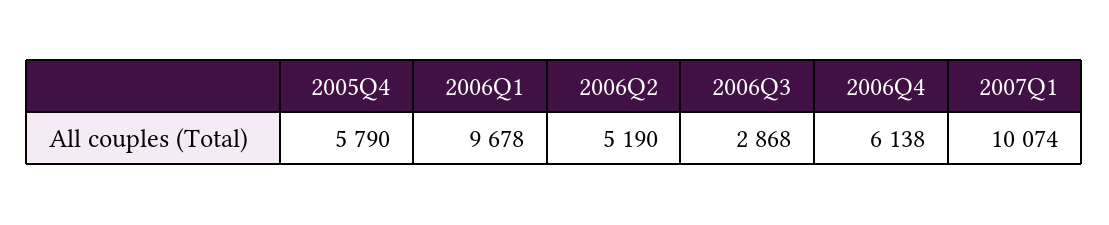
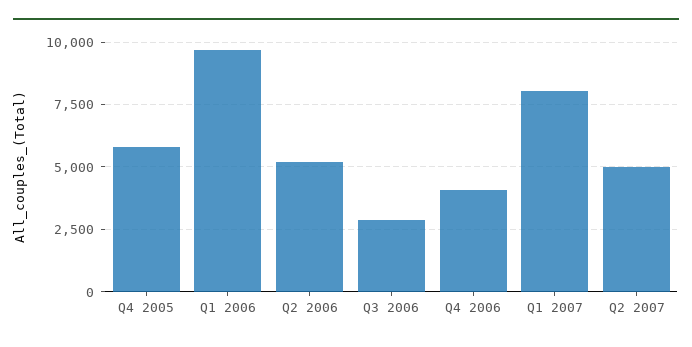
2006Q4: 6138 -> 4000
2007Q1: 10074 -> 8000
Q2 2007: none -> 5000

